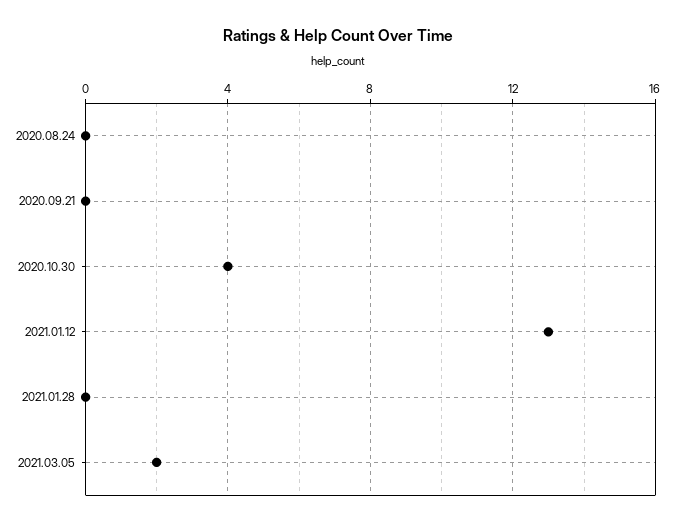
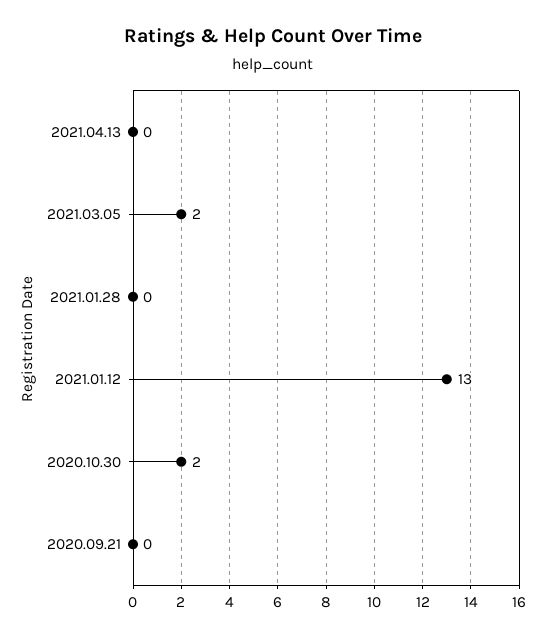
2020.08.24: 0 -> none
2020.10.30: 4 -> 2
2021.04.13: none -> 0

